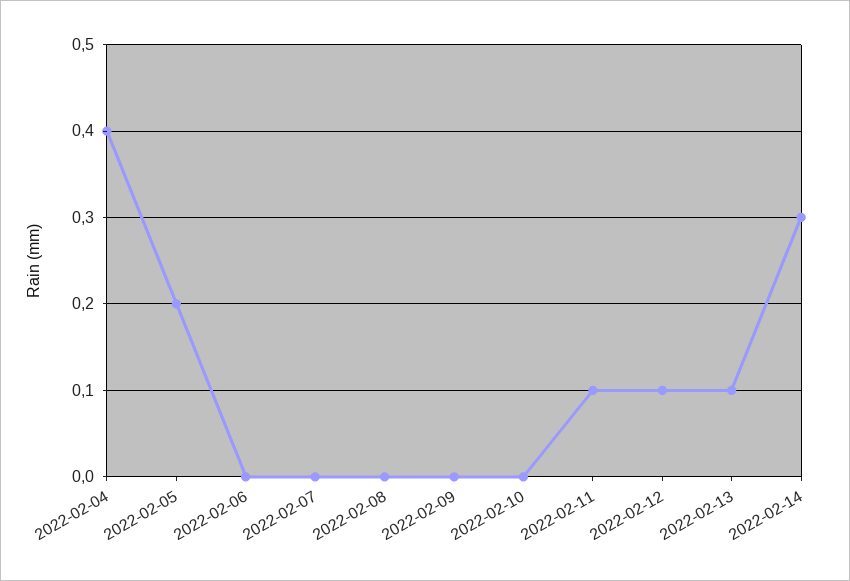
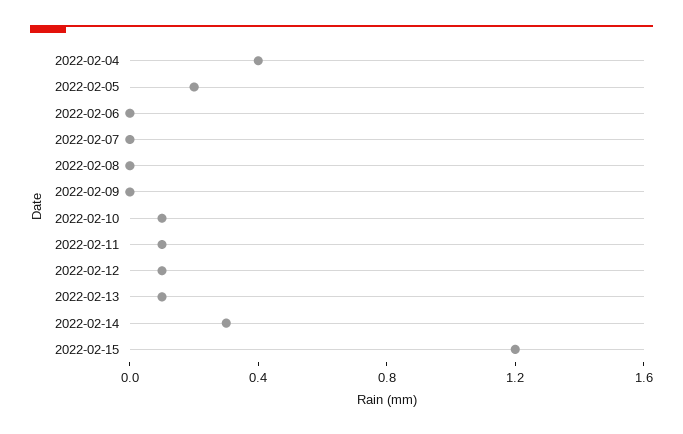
2022-02-10: 0 -> 0.1
2022-02-15: none -> 1.2

